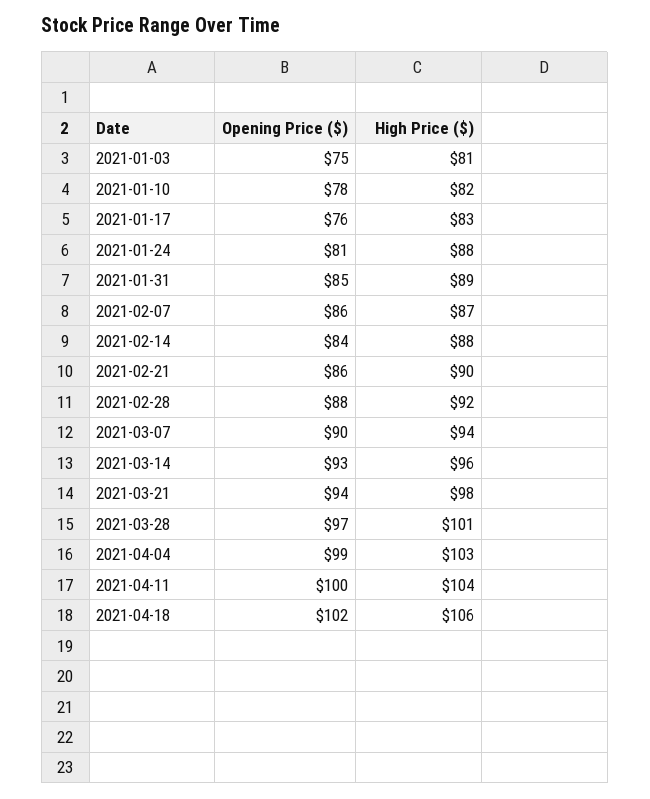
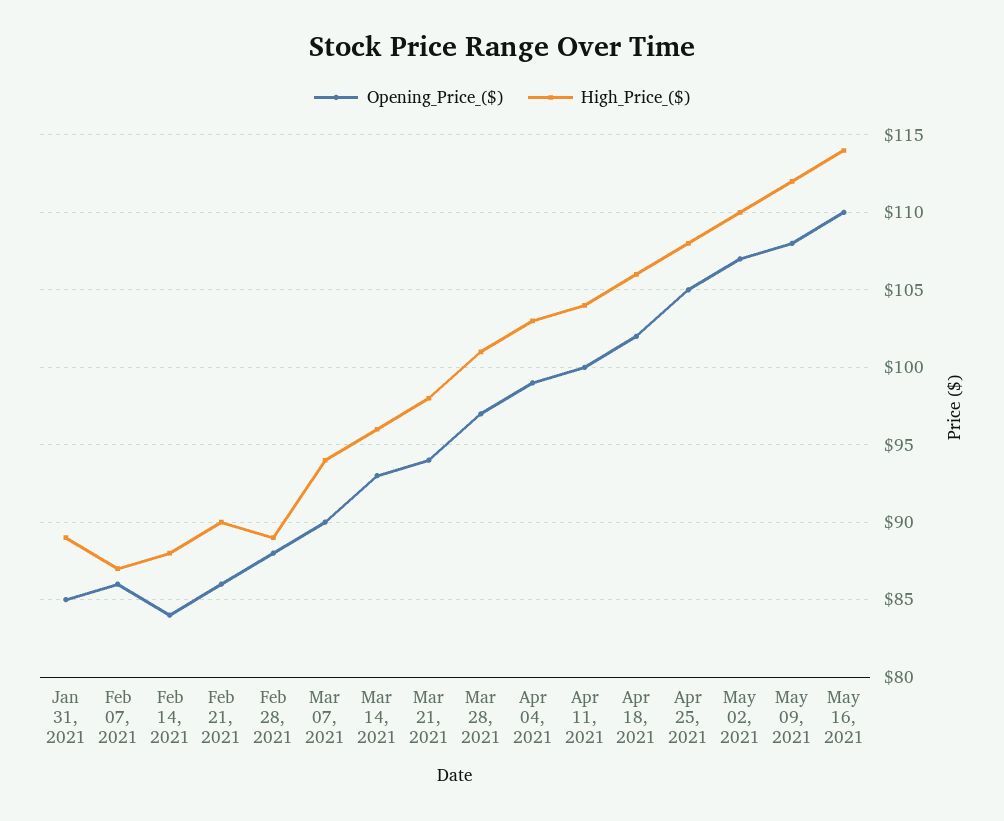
Opening Price ($), 2021-01-03: 75 -> none
High Price ($), 2021-01-03: 81 -> none
Opening Price ($), 2021-01-10: 78 -> none
High Price ($), 2021-01-10: 82 -> none
Opening Price ($), 2021-01-17: 76 -> none
High Price ($), 2021-01-17: 83 -> none
Opening Price ($), 2021-01-24: 81 -> none
High Price ($), 2021-01-24: 88 -> none
High Price ($), 2021-02-28: 92 -> 89
Opening Price ($), Apr 25, 2021: none -> 105
High Price ($), Apr 25, 2021: none -> 108
Opening Price ($), May 02, 2021: none -> 107
High Price ($), May 02, 2021: none -> 110
Opening Price ($), May 09, 2021: none -> 108
High Price ($), May 09, 2021: none -> 112
Opening Price ($), May 16, 2021: none -> 110
High Price ($), May 16, 2021: none -> 114

